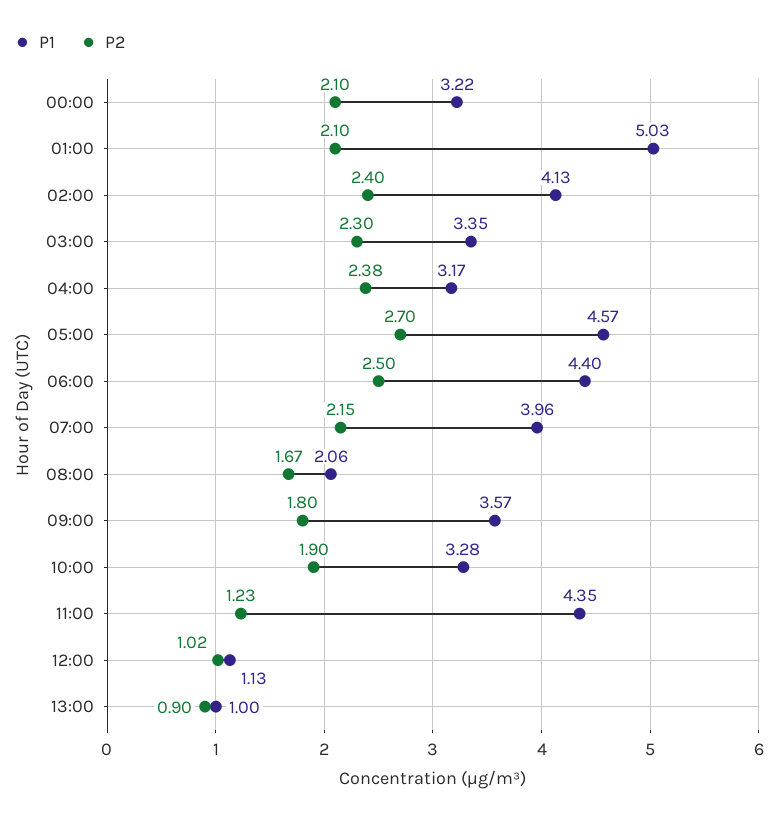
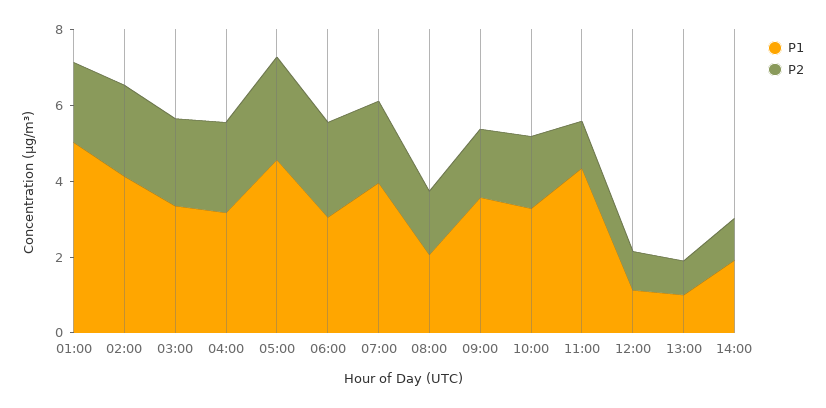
P1, 00:00: 3.22 -> none
P2, 00:00: 2.1 -> none
P1, 06:00: 4.4 -> 3
P1, 14:00: none -> 2
P2, 14:00: none -> 1

